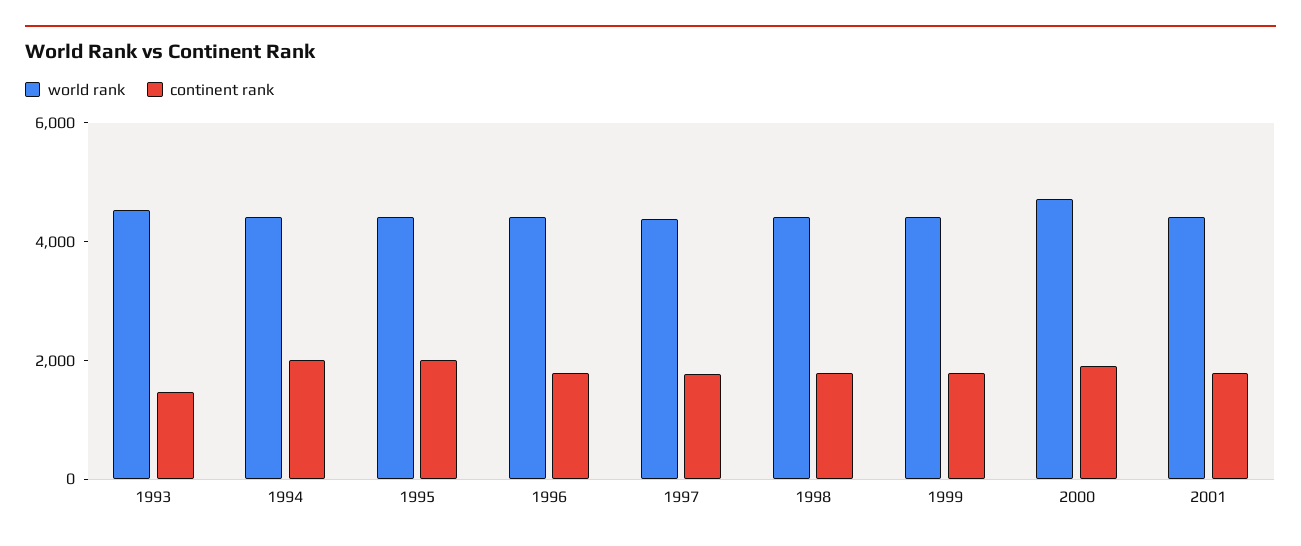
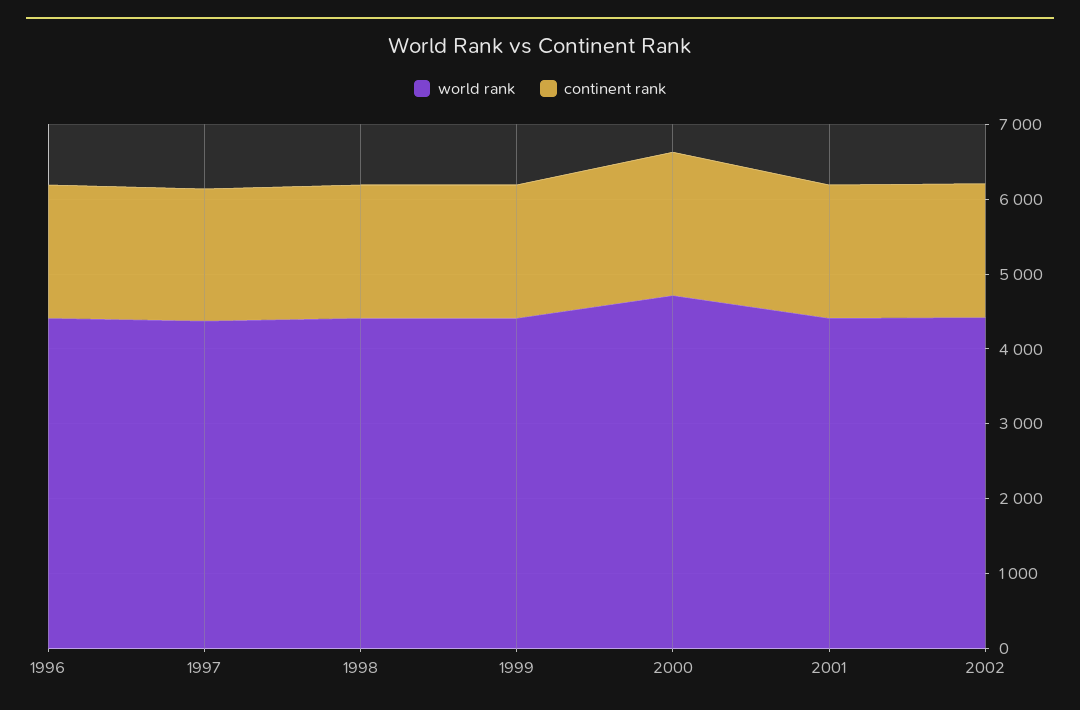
world rank, 1993: 4500 -> none
continent rank, 1993: 1500 -> none
world rank, 1994: 4500 -> none
continent rank, 1994: 2000 -> none
world rank, 1995: 4500 -> none
continent rank, 1995: 2000 -> none
world rank, 2002: none -> 4400
continent rank, 2002: none -> 1800

